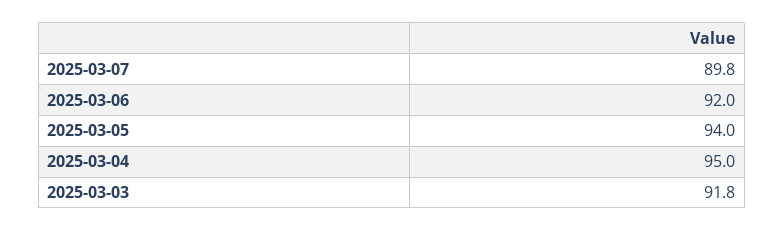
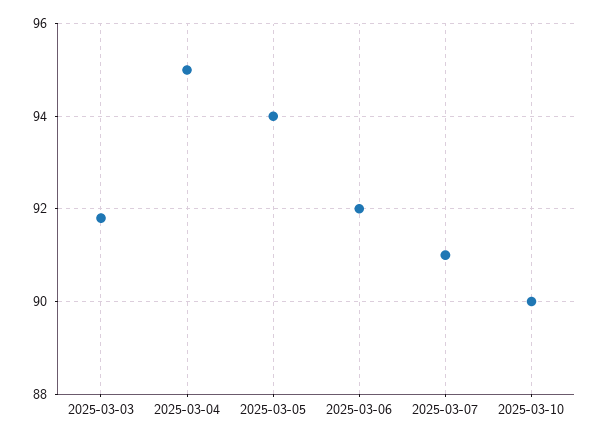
2025-03-07: 89.8 -> 91
2025-03-10: none -> 90

